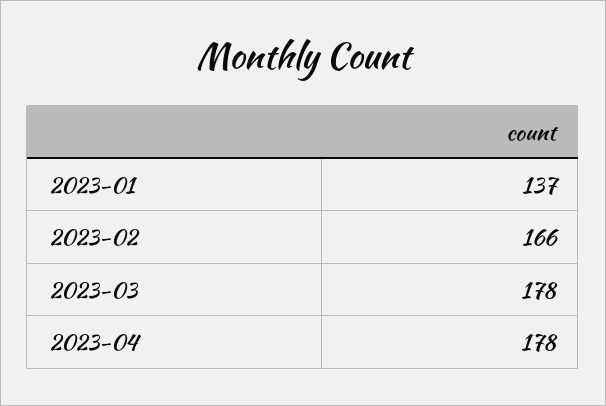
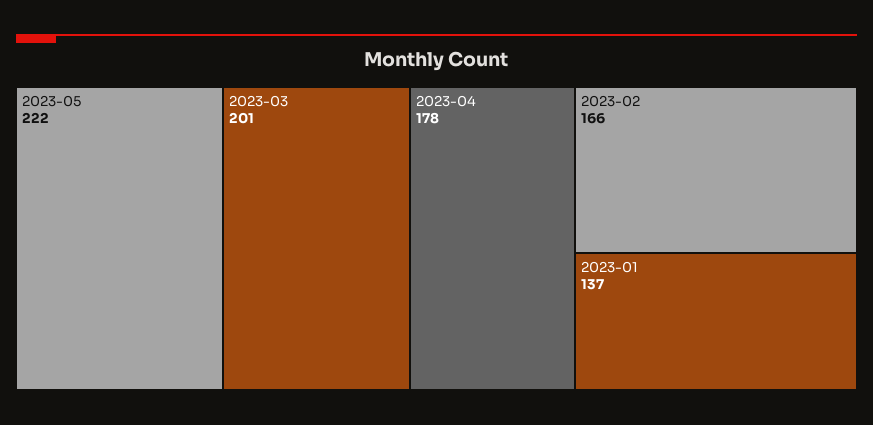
2023-03: 178 -> 201
2023-05: none -> 222

